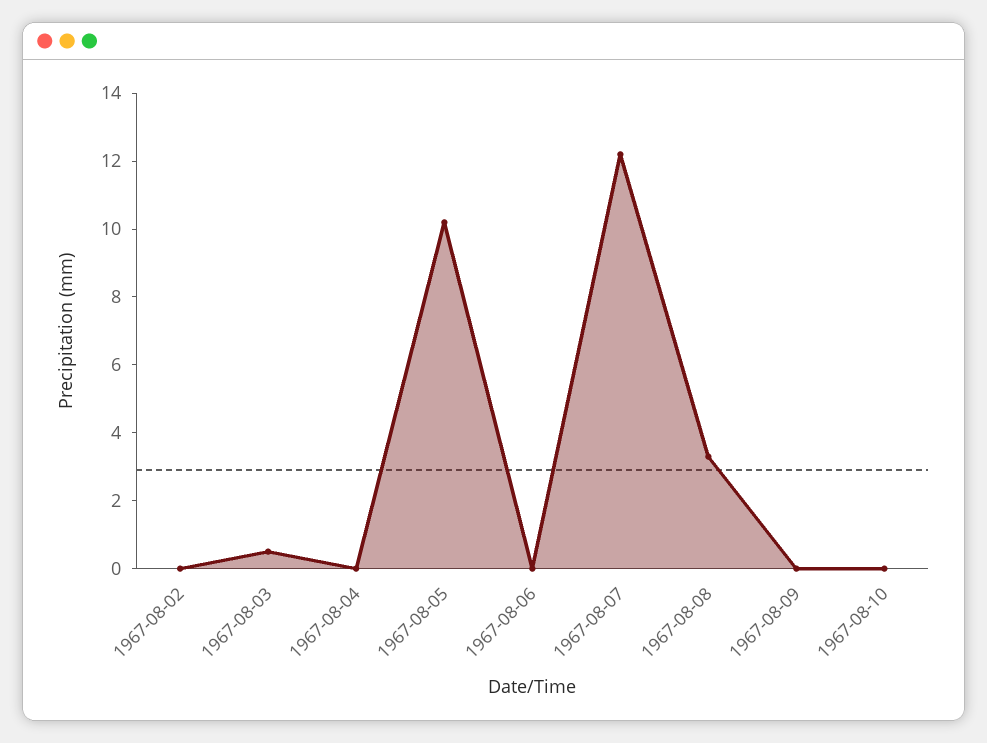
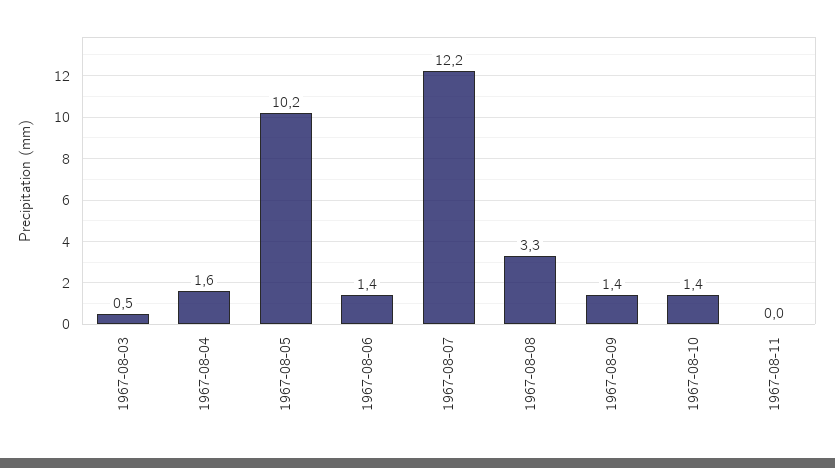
1967-08-02: 0 -> none
1967-08-04: 0 -> 1.6
1967-08-06: 0 -> 1.4
1967-08-09: 0 -> 1.4
1967-08-10: 0 -> 1.4
1967-08-11: none -> 0

